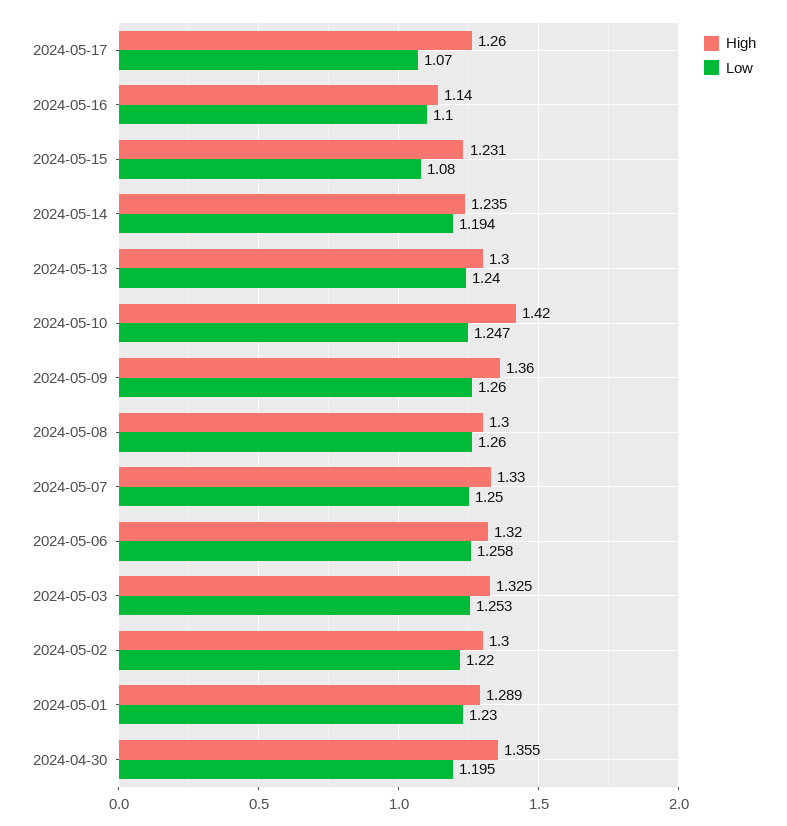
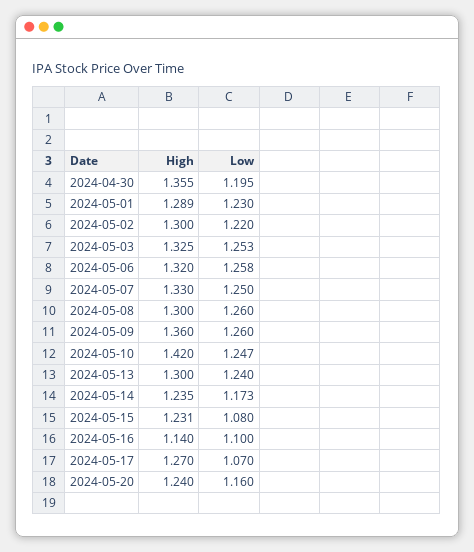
High, 2024-05-17: 1.26 -> 1.27
Low, 2024-05-14: 1.194 -> 1.173
High, 2024-05-20: none -> 1.24
Low, 2024-05-20: none -> 1.16

